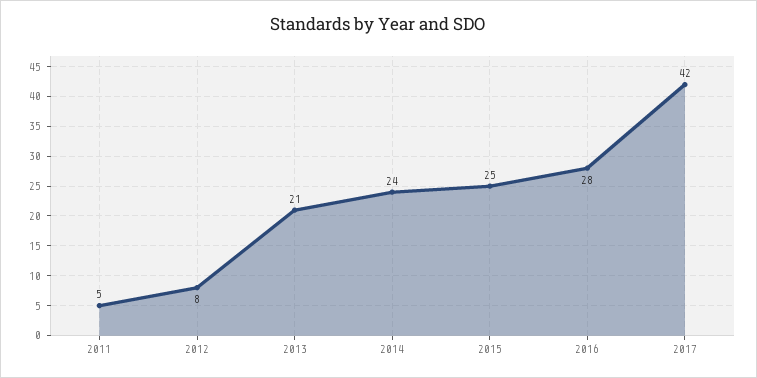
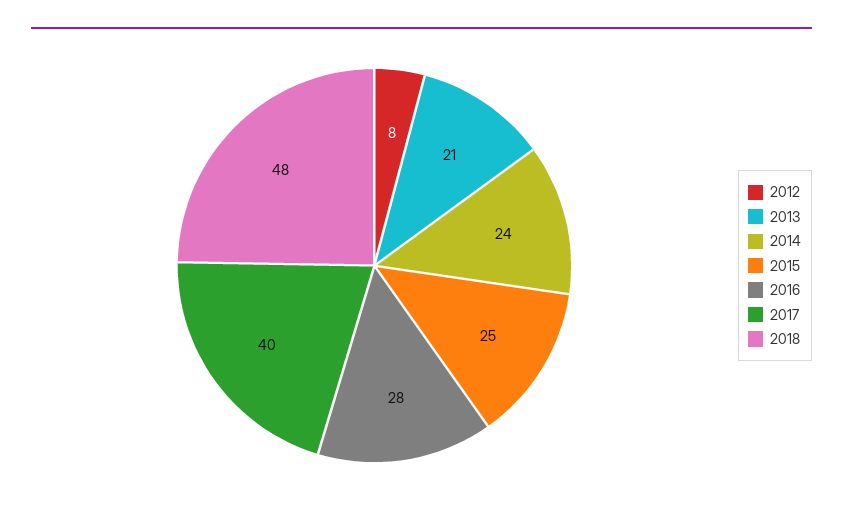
2011: 5 -> none
2017: 42 -> 40
2018: none -> 48

